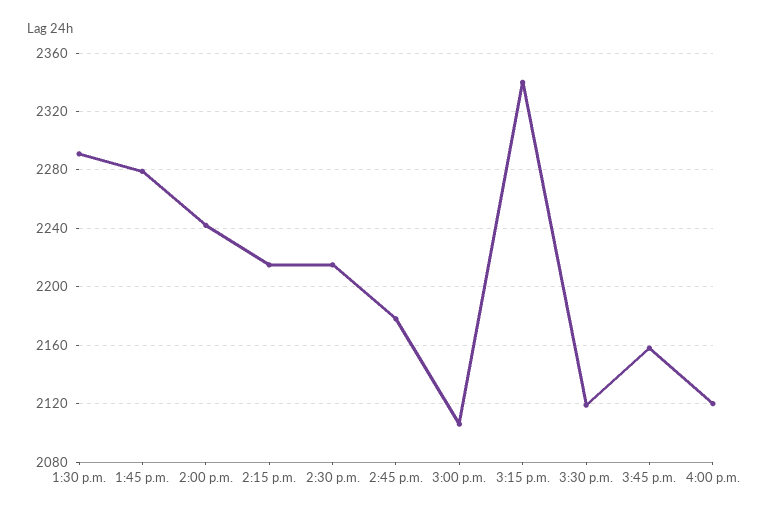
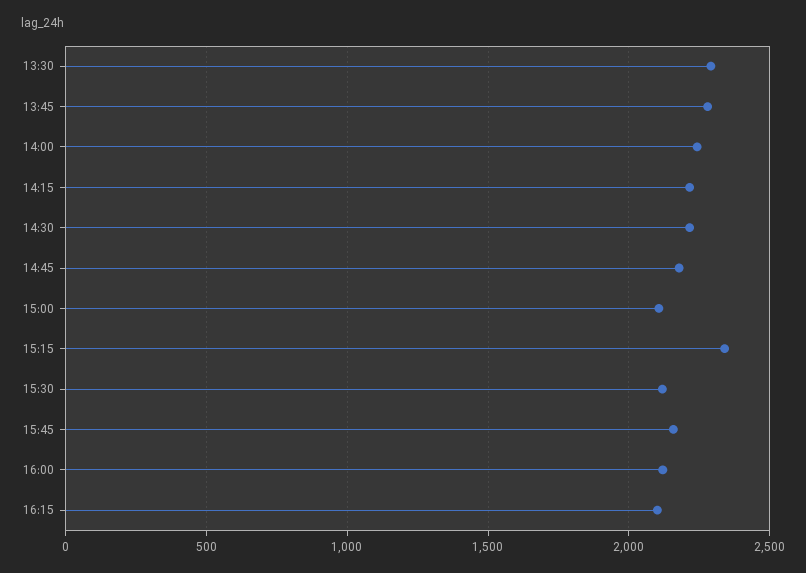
16:15: none -> 2100

